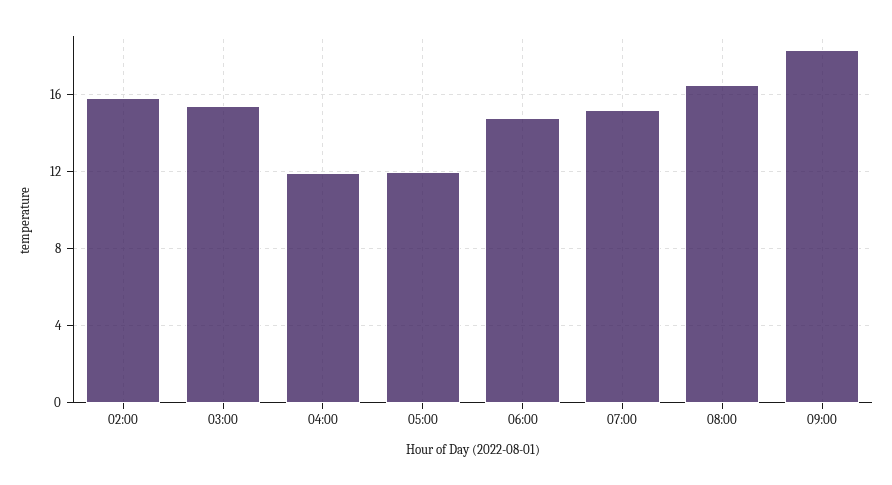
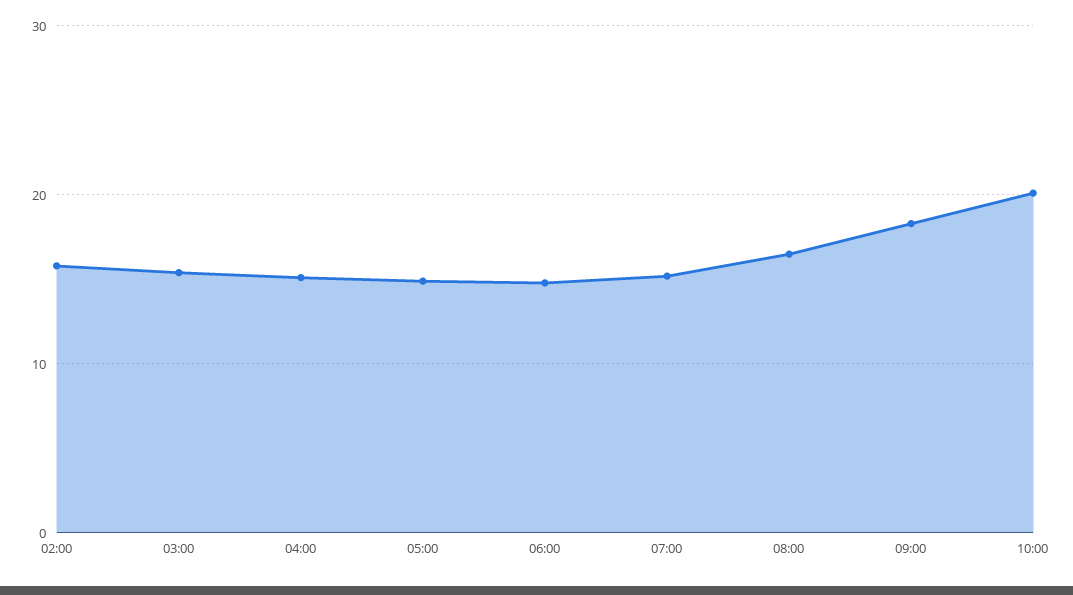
04:00: 12 -> 15
05:00: 12 -> 15
10:00: none -> 20

